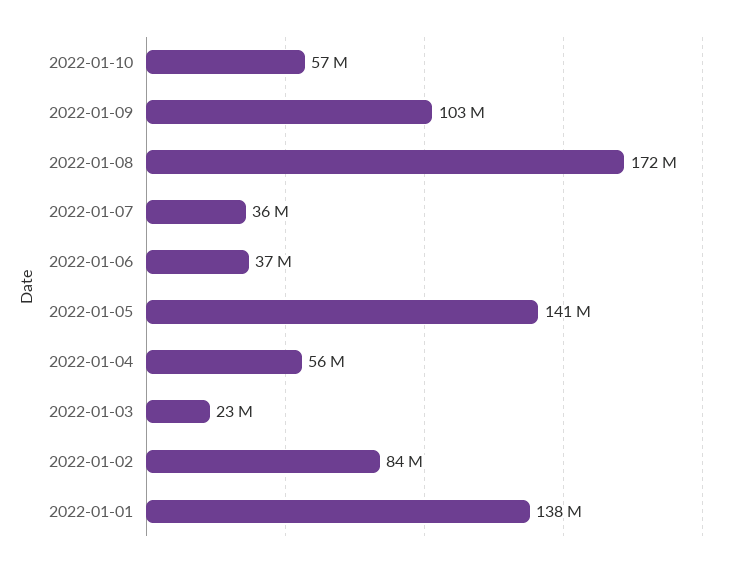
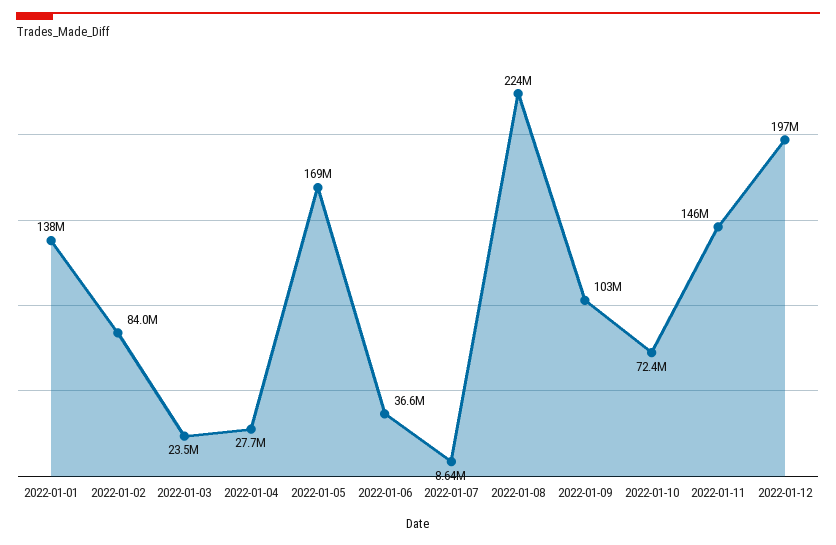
2022-01-10: 57000000 -> 72400000
2022-01-08: 172000000 -> 224000000
2022-01-07: 36000000 -> 8640000
2022-01-05: 141000000 -> 169000000
2022-01-04: 56000000 -> 27700000
2022-01-11: none -> 146000000
2022-01-12: none -> 197000000

